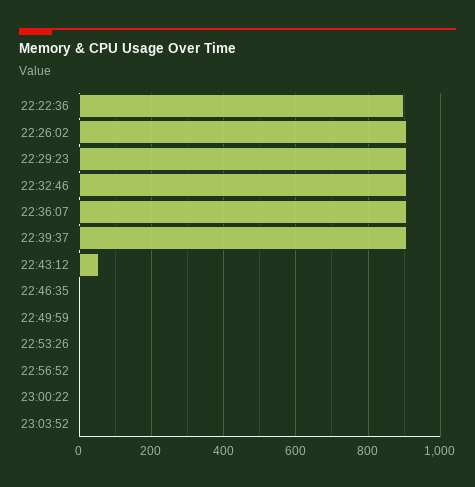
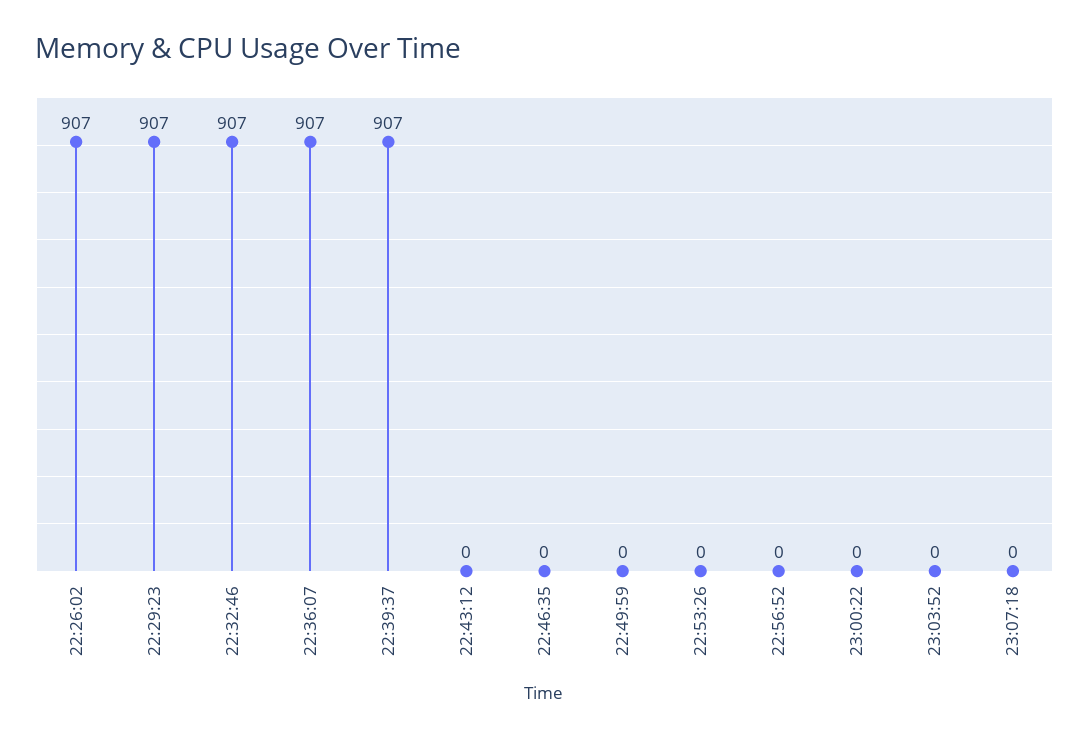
22:22:36: 900 -> none
22:43:12: 60 -> 0
23:07:18: none -> 0

